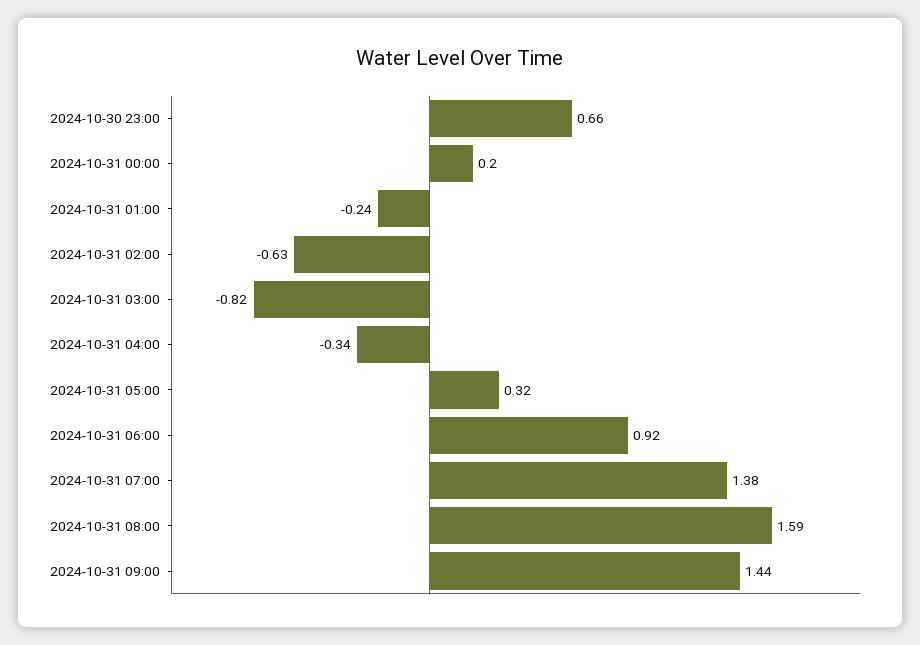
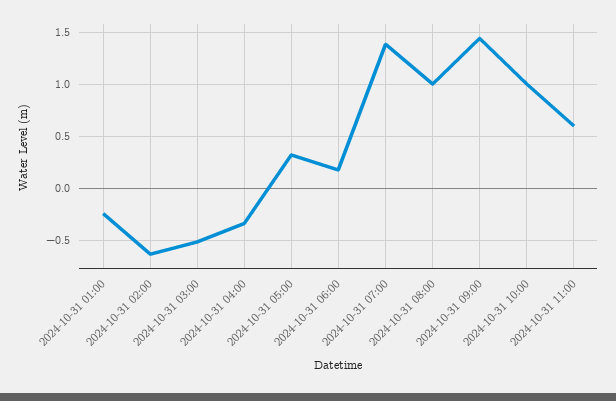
2024-10-30 23:00: 0.66 -> none
2024-10-31 00:00: 0.2 -> none
2024-10-31 03:00: -0.82 -> -0.5
2024-10-31 06:00: 0.92 -> 0.2
2024-10-31 08:00: 1.59 -> 1
2024-10-31 10:00: none -> 1
2024-10-31 11:00: none -> 0.6

